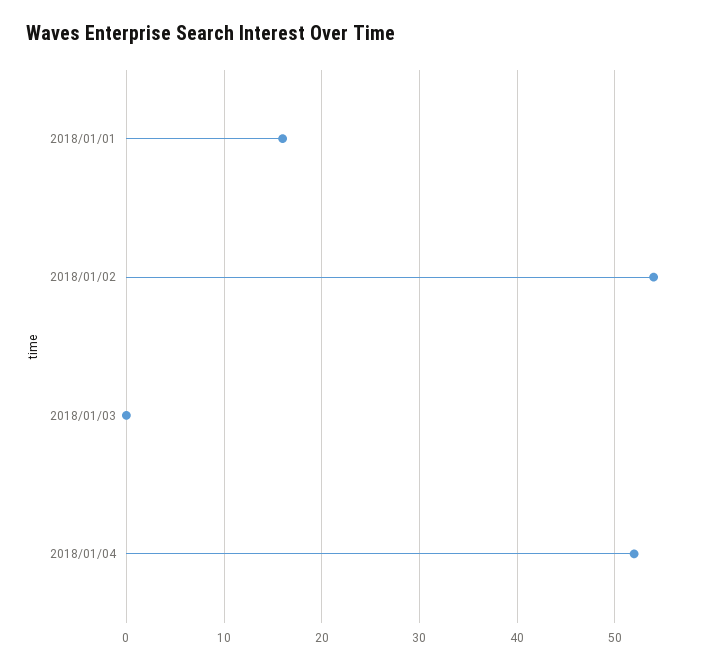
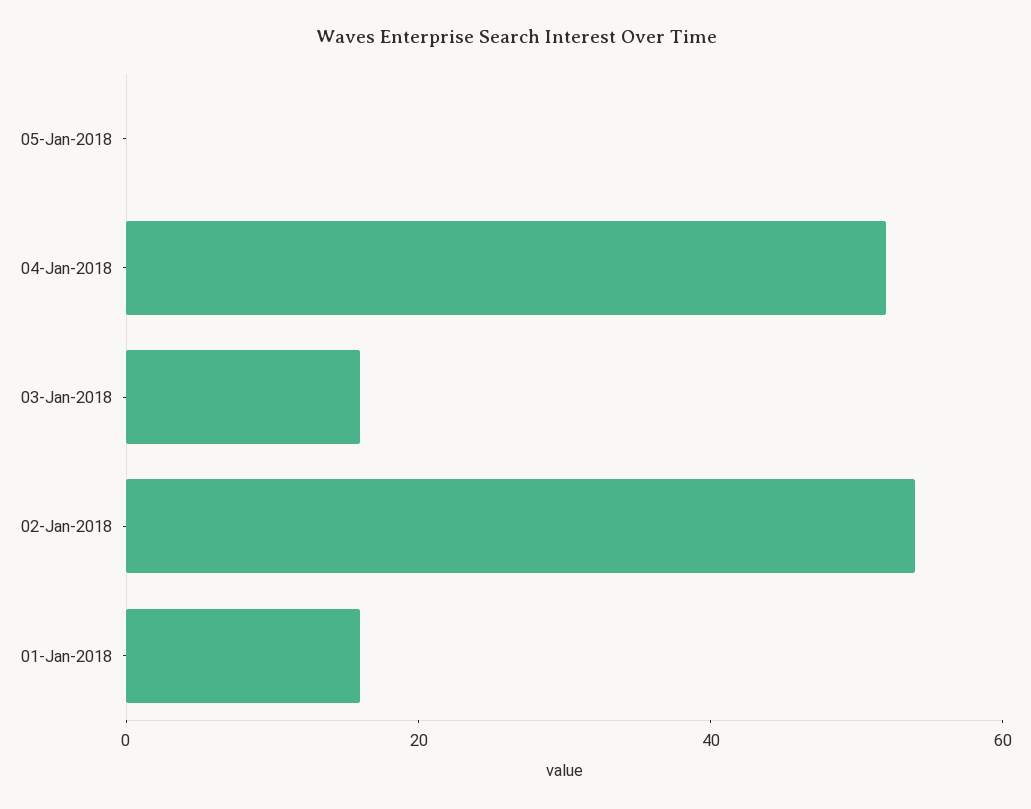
2018/01/03: 0 -> 15
05-Jan-2018: none -> 0

